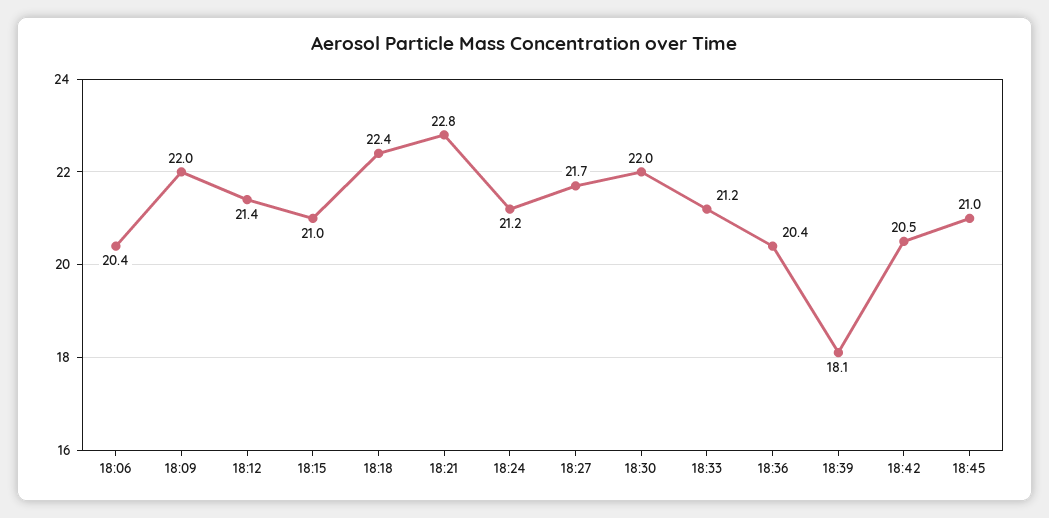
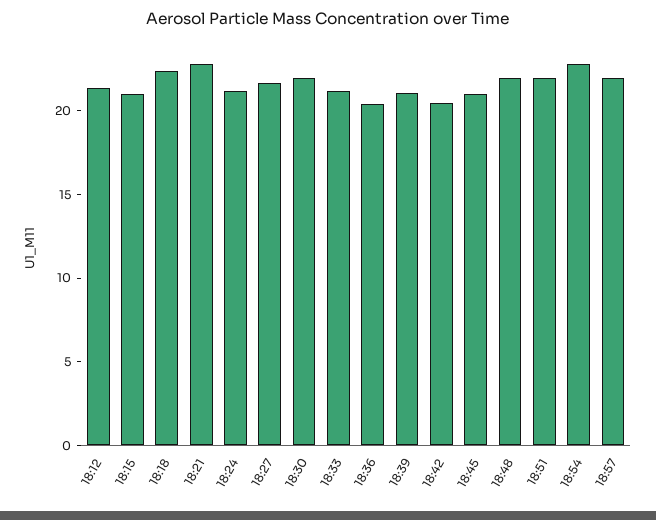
18:06: 20.4 -> none
18:09: 22 -> none
18:39: 18.1 -> 21
18:48: none -> 22
18:51: none -> 22
18:54: none -> 23
18:57: none -> 22

